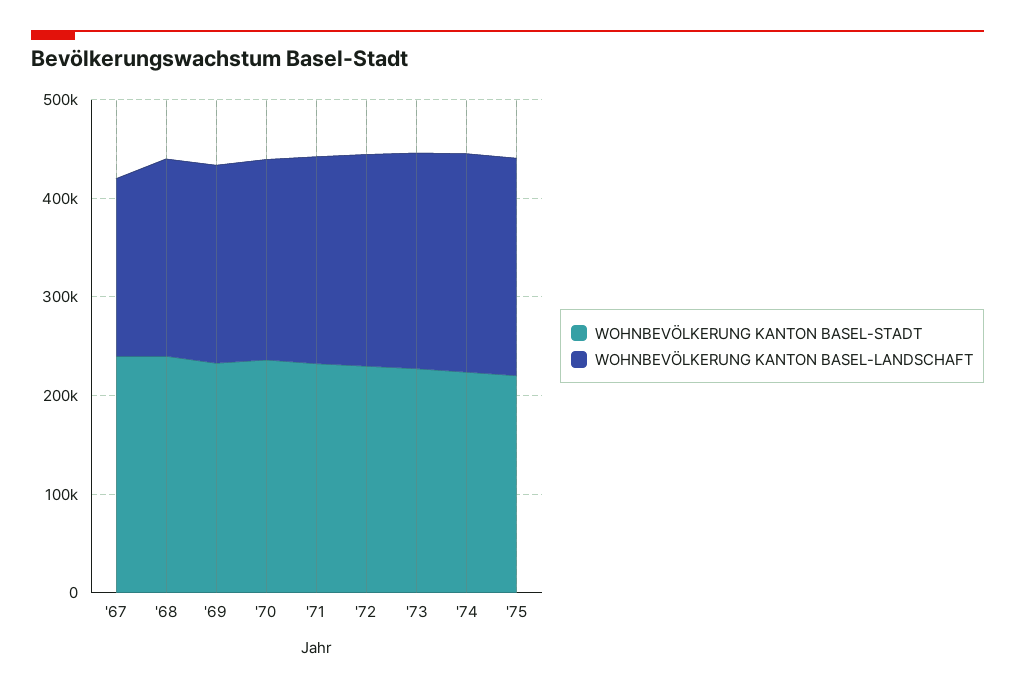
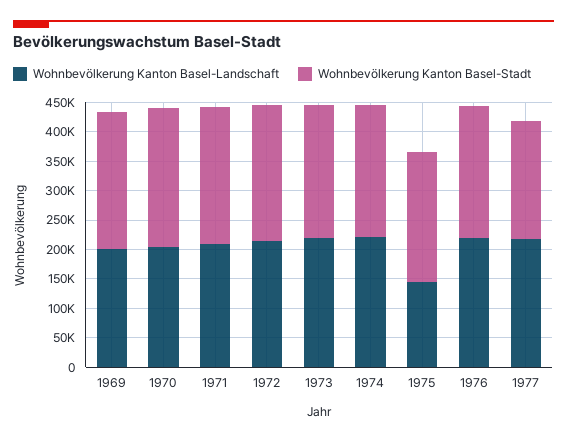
WOHNBEVÖLKERUNG KANTON BASEL-STADT, '67: 240000 -> none
WOHNBEVÖLKERUNG KANTON BASEL-LANDSCHAFT, '67: 180000 -> none
WOHNBEVÖLKERUNG KANTON BASEL-STADT, '68: 240000 -> none
WOHNBEVÖLKERUNG KANTON BASEL-LANDSCHAFT, '68: 200000 -> none
WOHNBEVÖLKERUNG KANTON BASEL-LANDSCHAFT, '75: 220000 -> 150000
WOHNBEVÖLKERUNG KANTON BASEL-LANDSCHAFT, 1976: none -> 225000
WOHNBEVÖLKERUNG KANTON BASEL-STADT, 1976: none -> 225000
WOHNBEVÖLKERUNG KANTON BASEL-LANDSCHAFT, 1977: none -> 225000
WOHNBEVÖLKERUNG KANTON BASEL-STADT, 1977: none -> 200000

